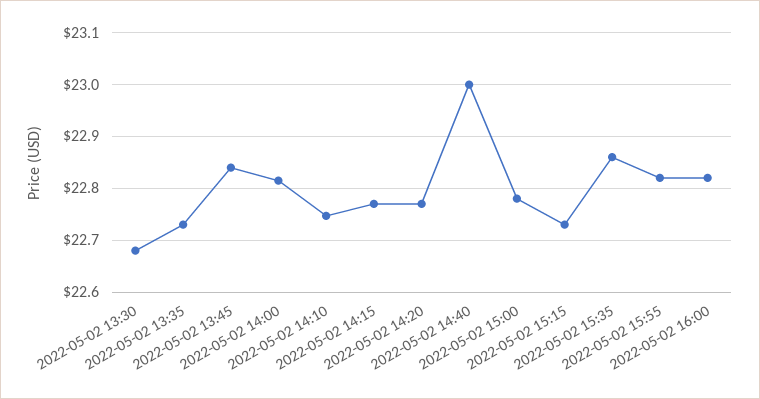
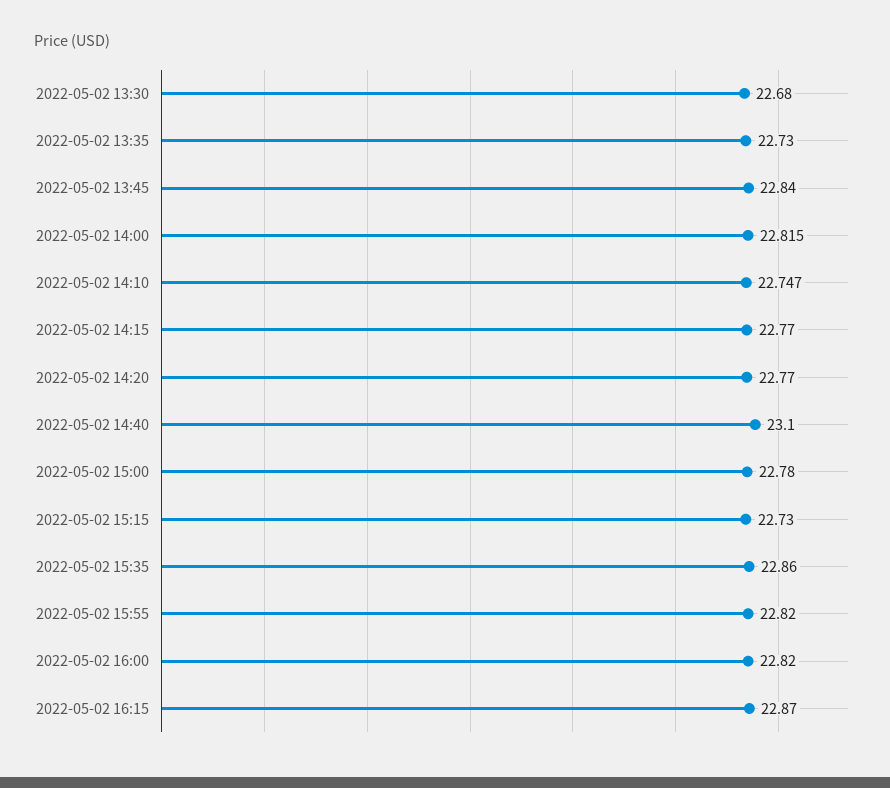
2022-05-02 14:40: 23 -> 23.1
2022-05-02 16:15: none -> 22.87

